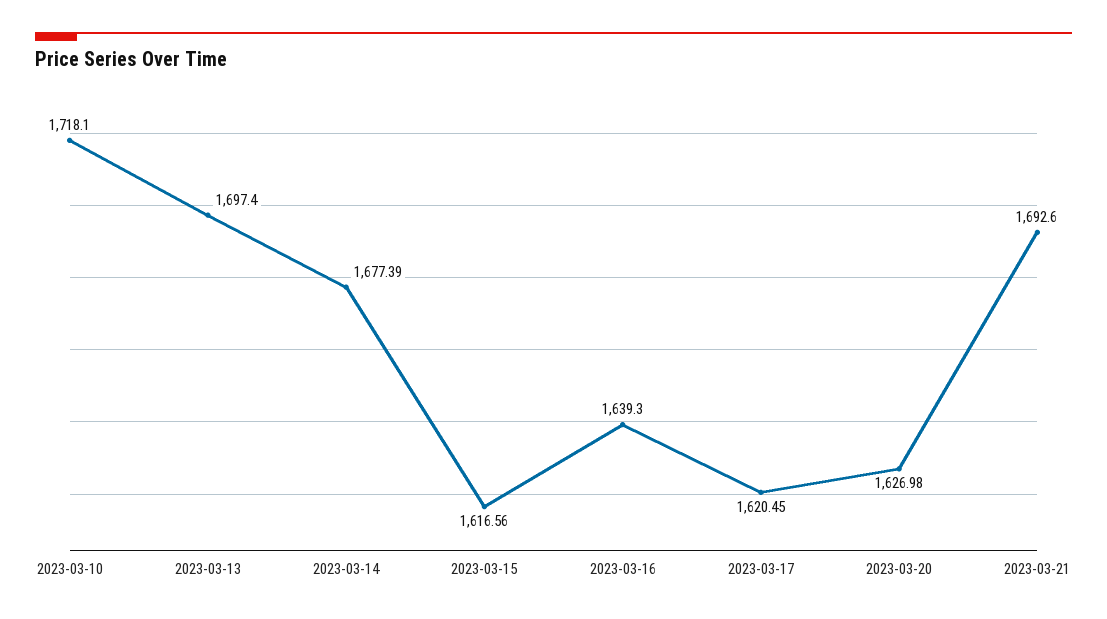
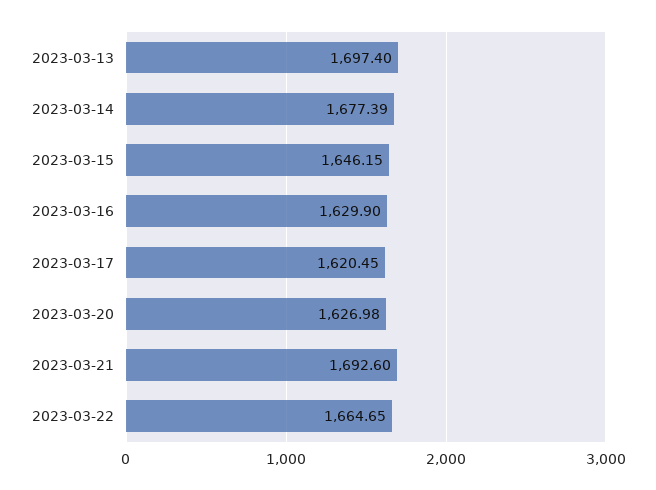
2023-03-10: 1718.1 -> none
2023-03-15: 1616.56 -> 1646.15
2023-03-16: 1639.3 -> 1629.9
2023-03-22: none -> 1664.65

